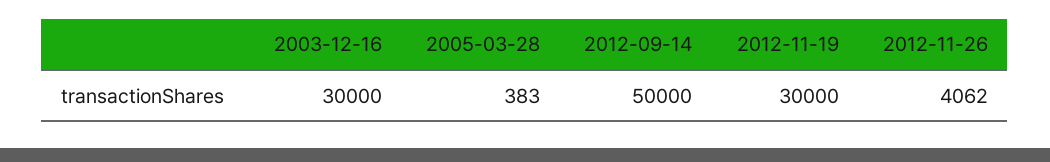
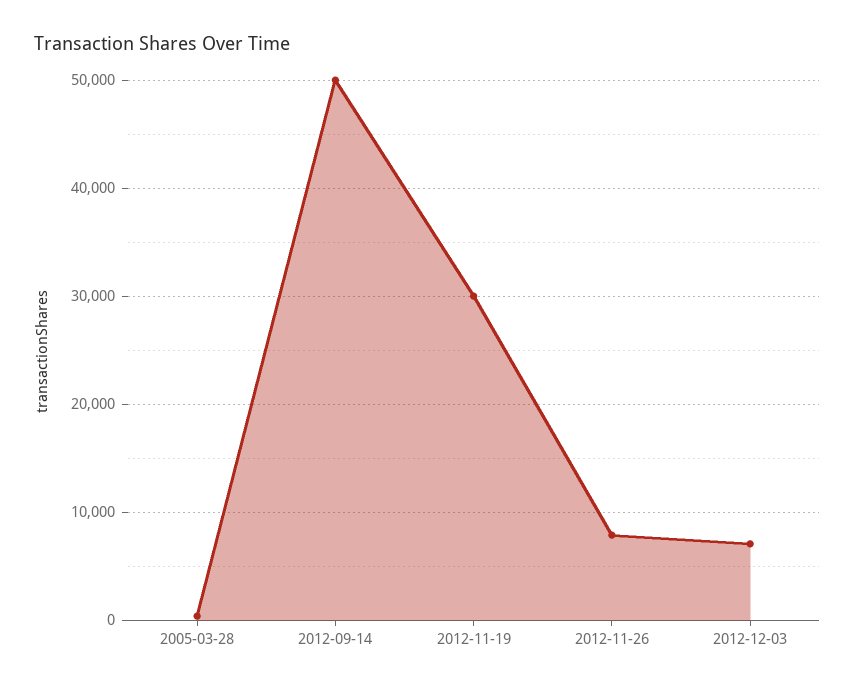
2003-12-16: 30000 -> none
2012-11-26: 4062 -> 8000
2012-12-03: none -> 7000

